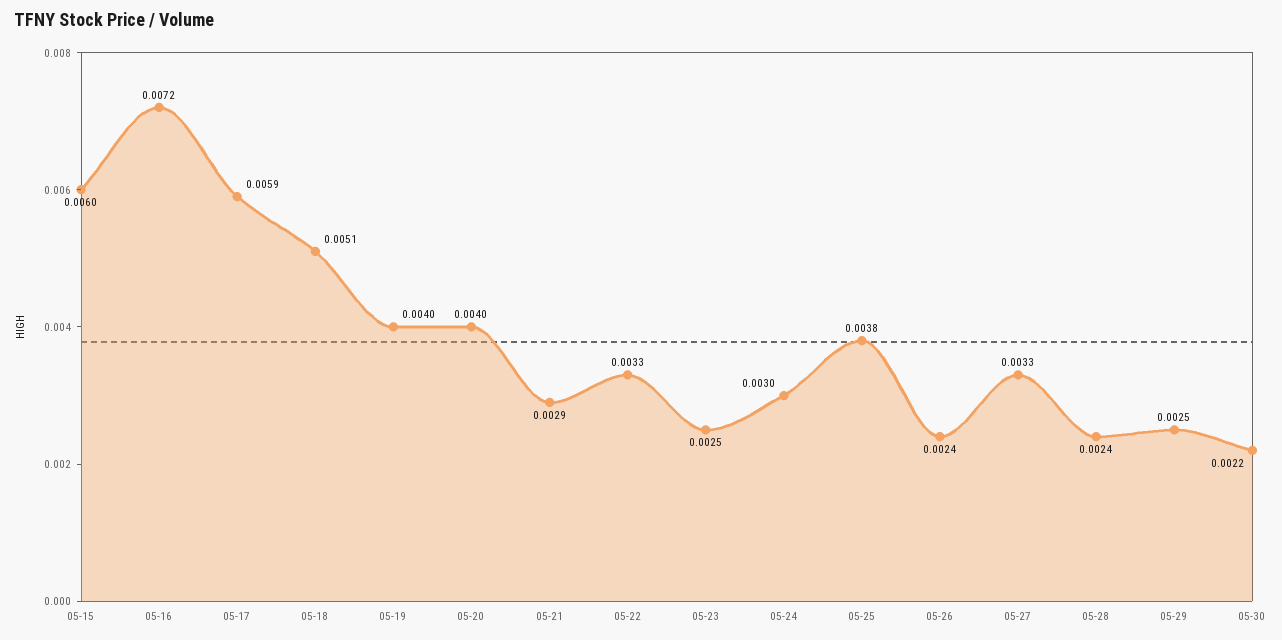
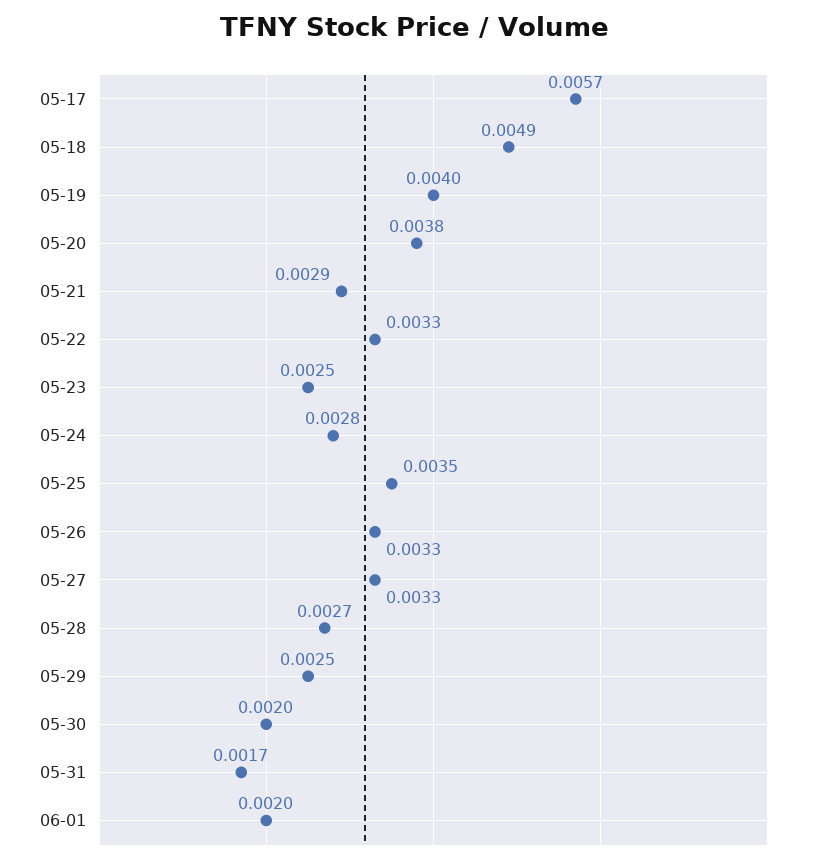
05-15: 0.006 -> none
05-16: 0.0072 -> none
05-17: 0.0059 -> 0.0057
05-18: 0.0051 -> 0.0049
05-20: 0.004 -> 0.0038
05-24: 0.003 -> 0.0028
05-25: 0.0038 -> 0.0035
05-26: 0.0024 -> 0.0033
05-28: 0.0024 -> 0.0027
05-30: 0.0022 -> 0.002
05-31: none -> 0.0017
06-01: none -> 0.002

